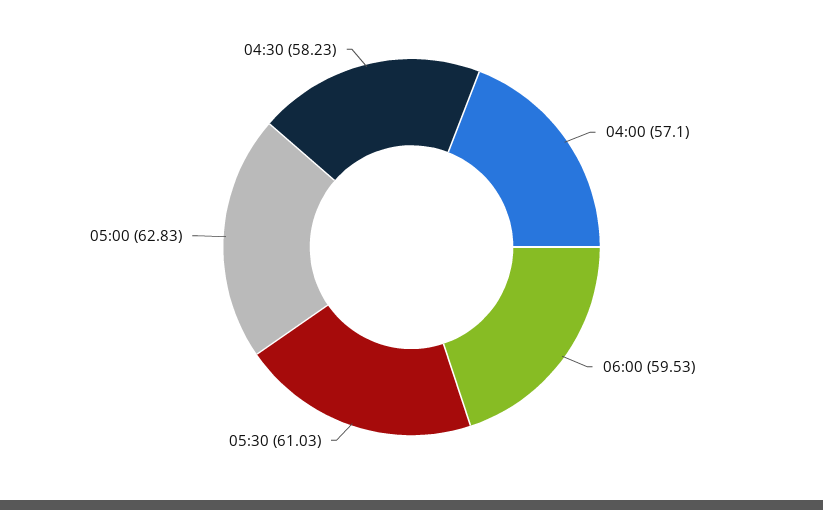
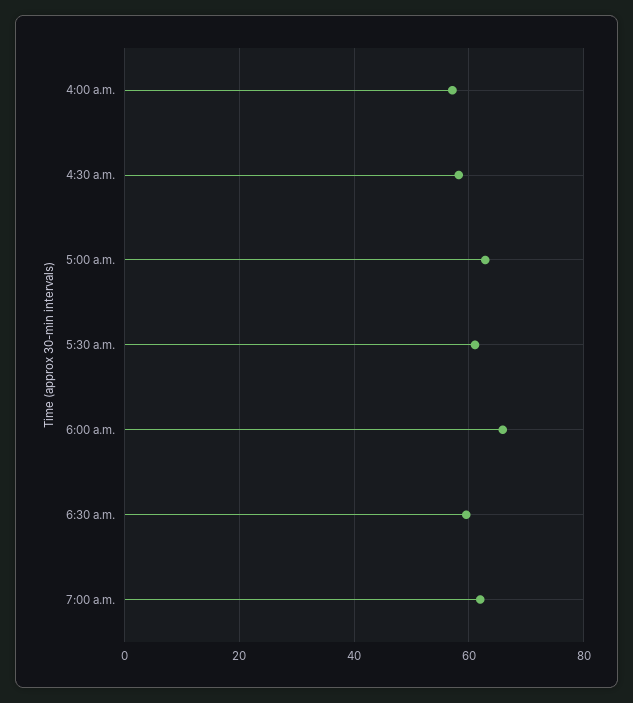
06:00: 59.53 -> 66
6:30 a.m.: none -> 60
7:00 a.m.: none -> 62

